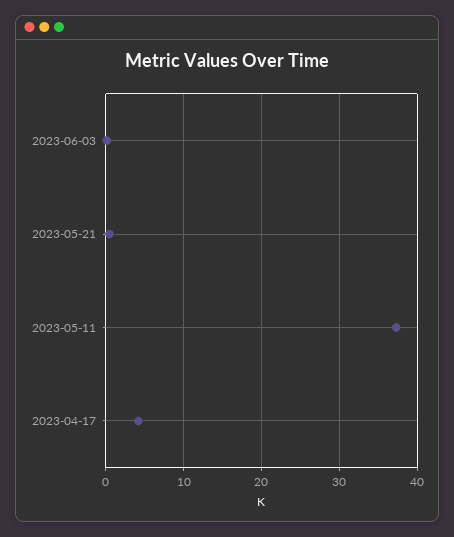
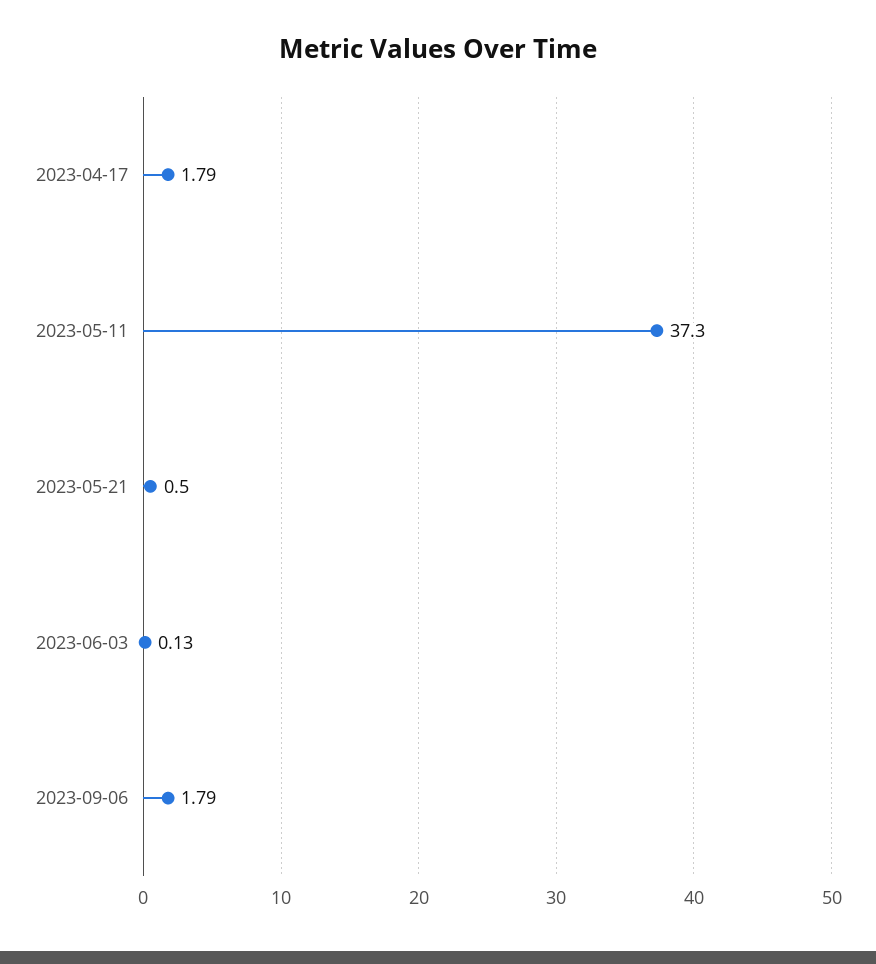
2023-04-17: 4 -> 1.79
2023-09-06: none -> 1.79

